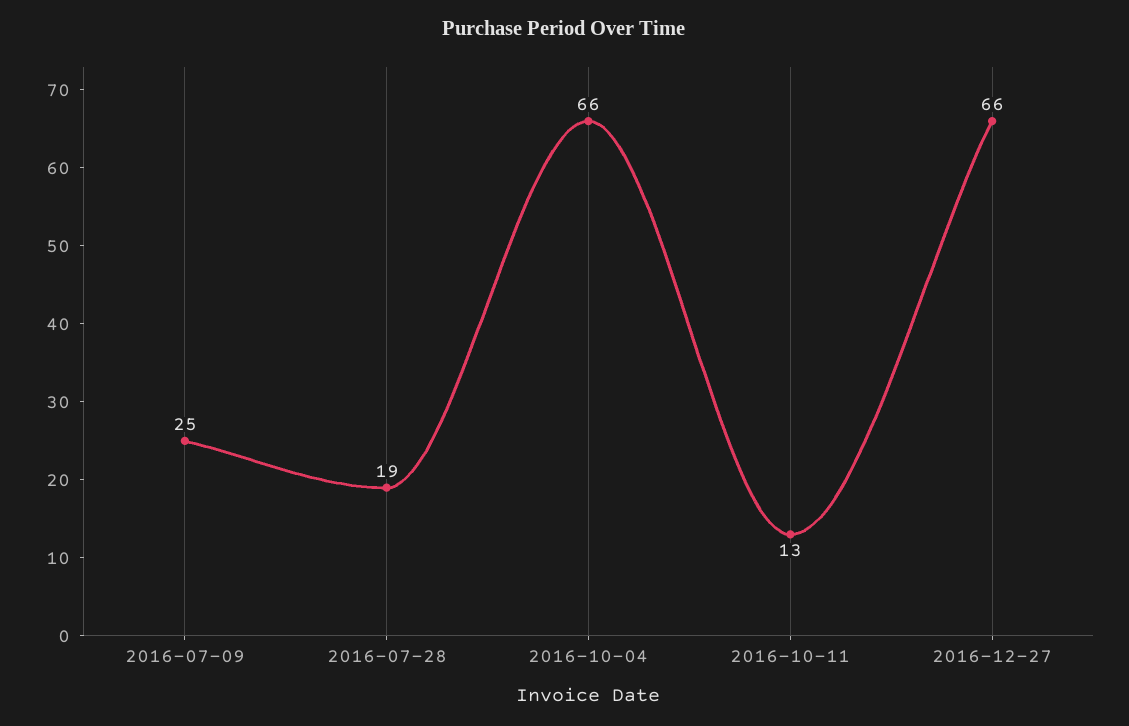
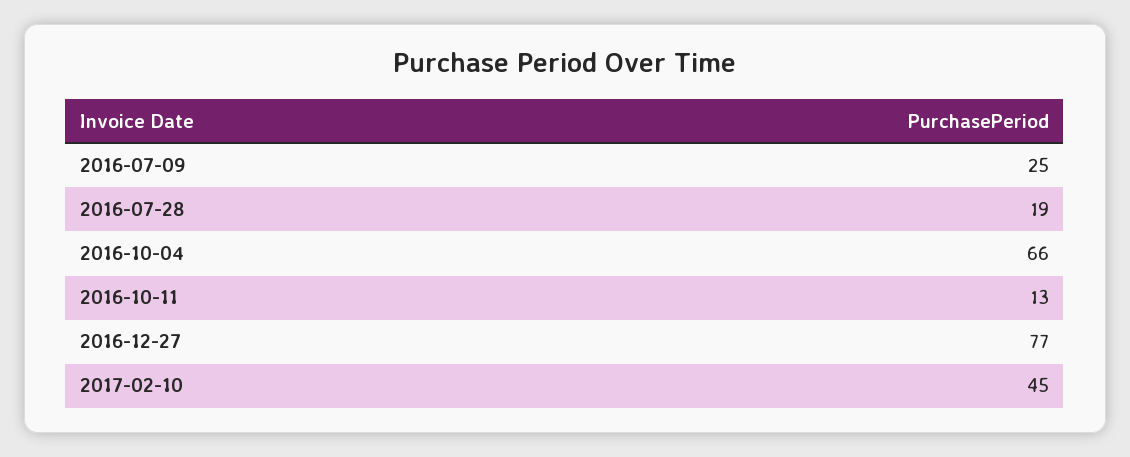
2016-12-27: 66 -> 77
2017-02-10: none -> 45

